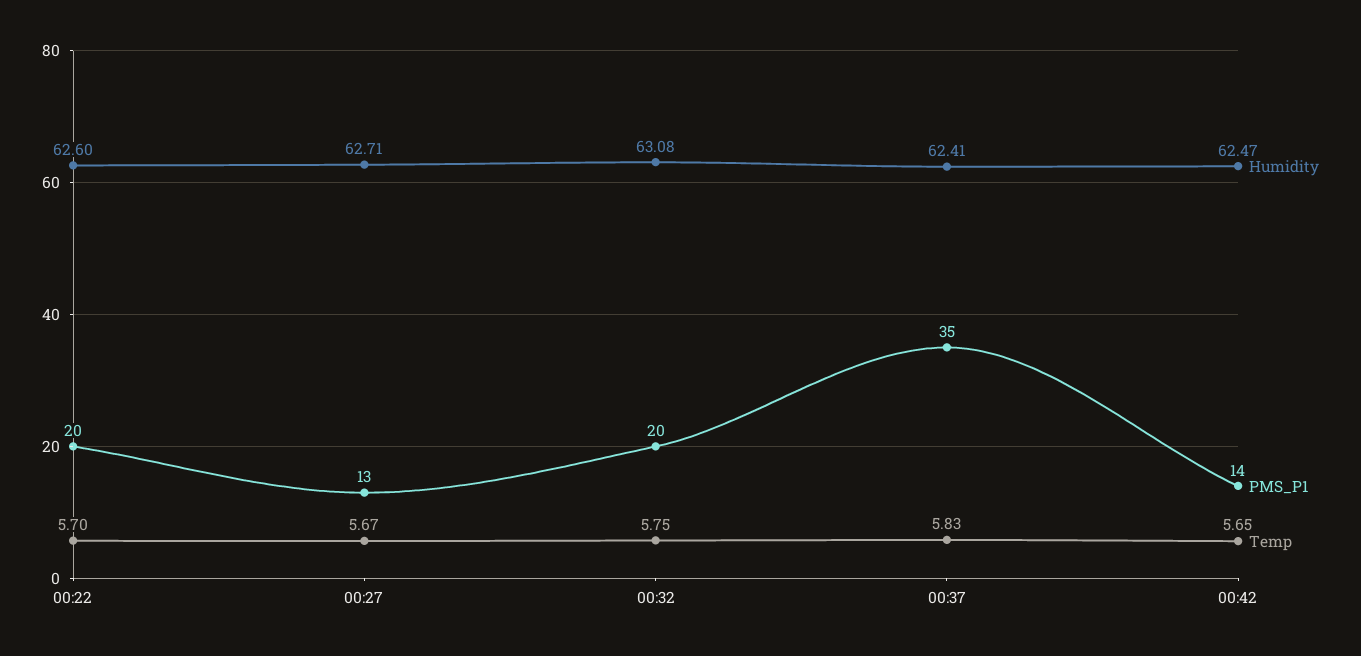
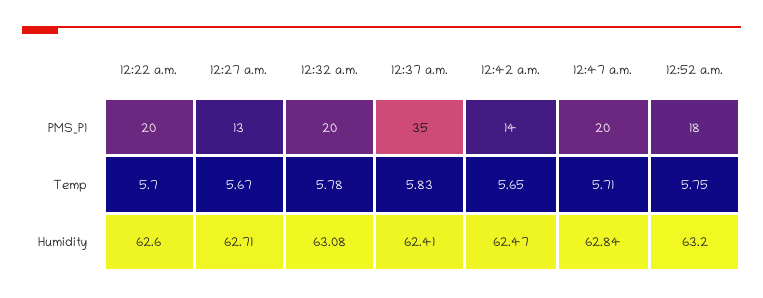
Temp, 00:32: 5.75 -> 5.78
PMS_P1, 12:47 a.m.: none -> 20
PMS_P1, 12:52 a.m.: none -> 18
Temp, 12:47 a.m.: none -> 5.71
Temp, 12:52 a.m.: none -> 5.75
Humidity, 12:47 a.m.: none -> 62.84
Humidity, 12:52 a.m.: none -> 63.2

